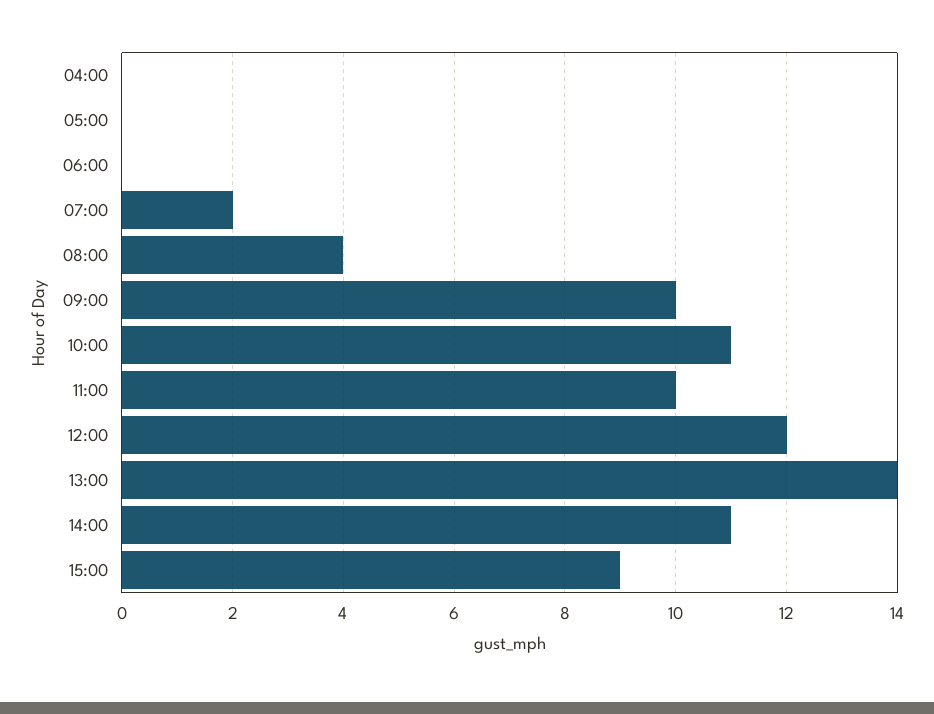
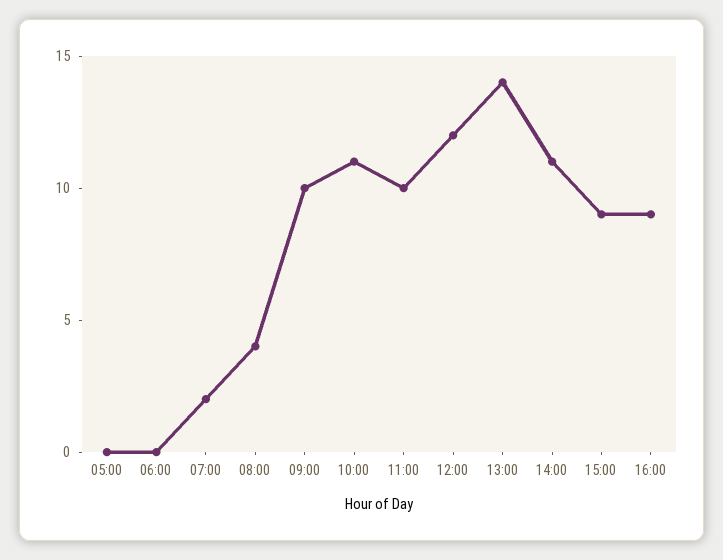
04:00: 0 -> none
16:00: none -> 9

